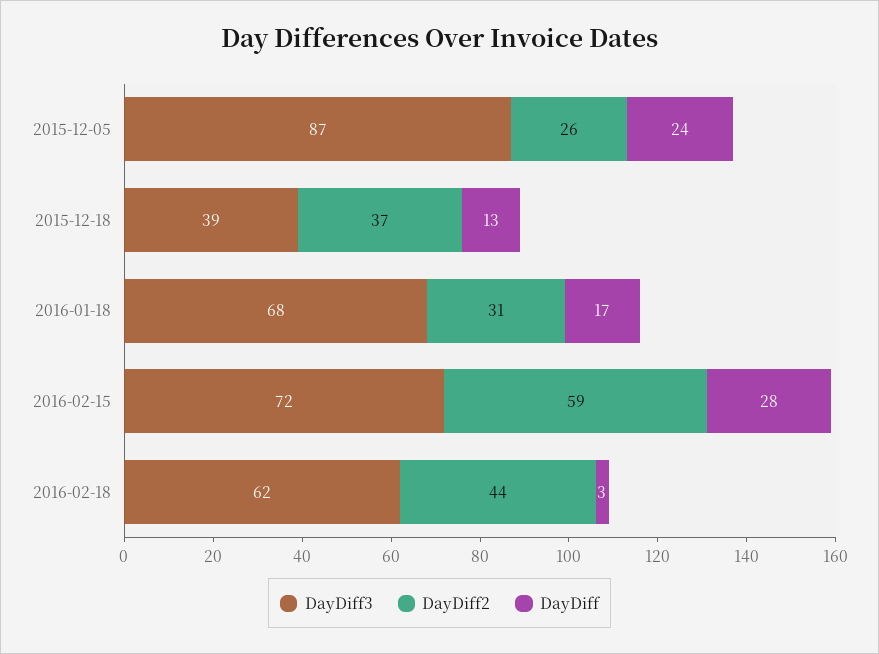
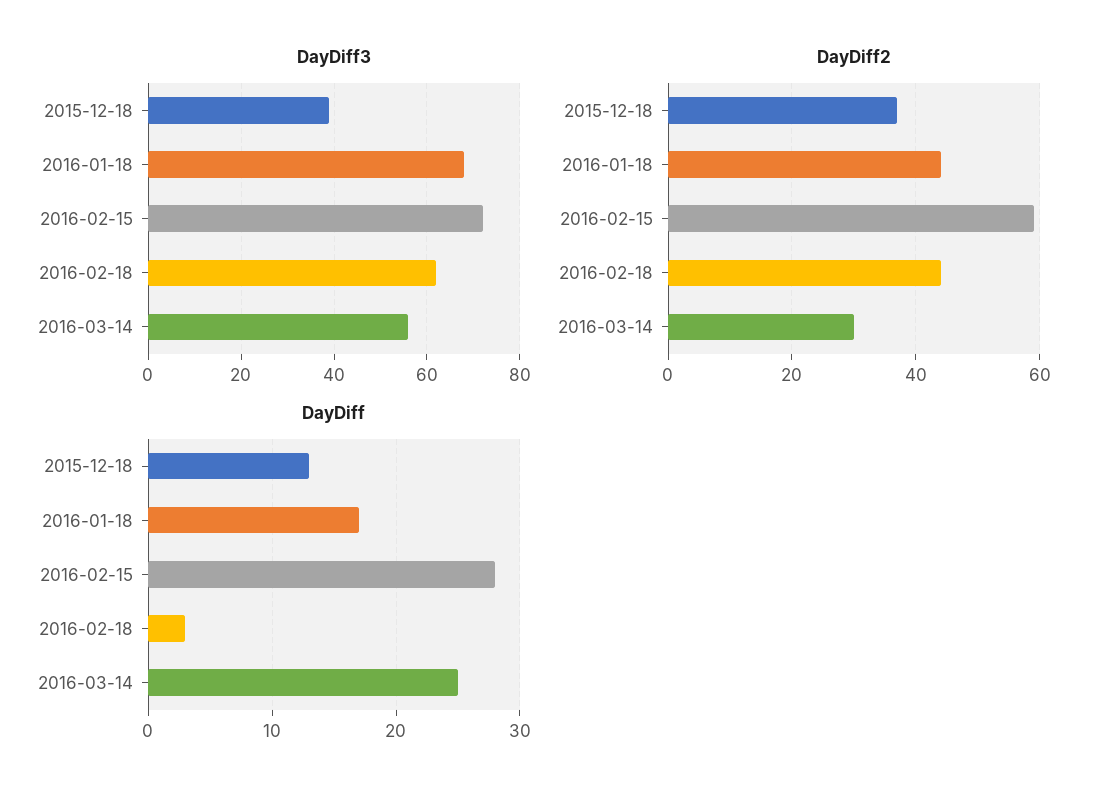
DayDiff3, 2015-12-05: 87 -> none
DayDiff2, 2015-12-05: 26 -> none
DayDiff, 2015-12-05: 24 -> none
DayDiff2, 2016-01-18: 31 -> 45
DayDiff3, 2016-03-14: none -> 55
DayDiff2, 2016-03-14: none -> 30
DayDiff, 2016-03-14: none -> 25

